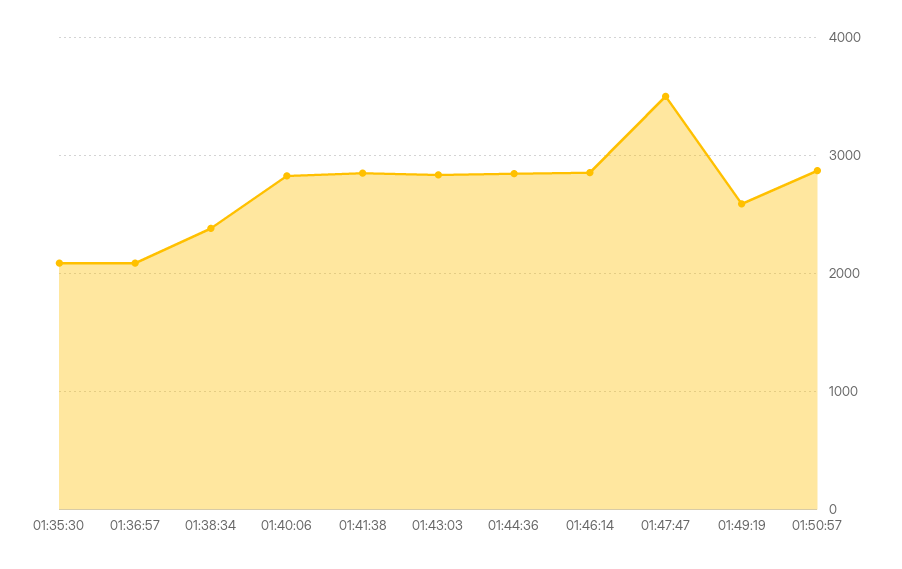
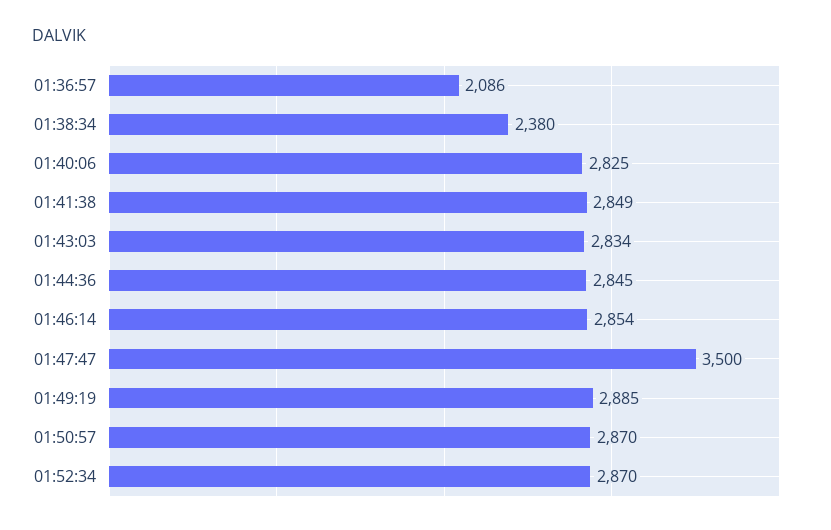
01:35:30: 2100 -> none
01:49:19: 2600 -> 2885
01:52:34: none -> 2870

